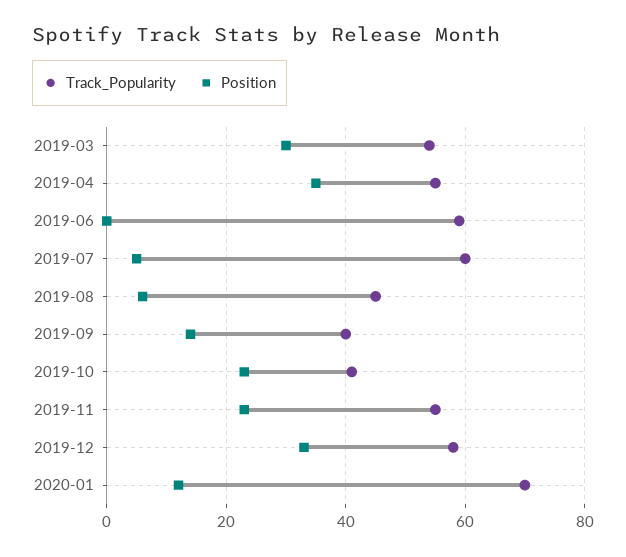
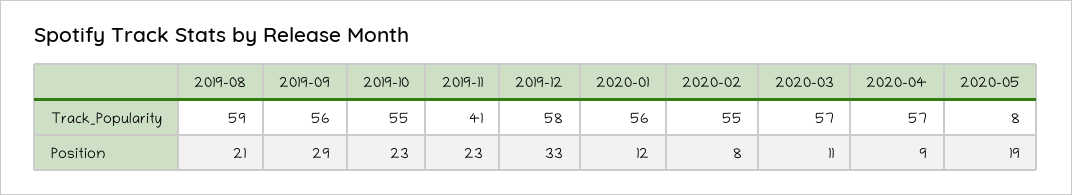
Track_Popularity, 2019-03: 55 -> none
Position, 2019-03: 30 -> none
Track_Popularity, 2019-04: 55 -> none
Position, 2019-04: 35 -> none
Track_Popularity, 2019-06: 60 -> none
Position, 2019-06: 0 -> none
Track_Popularity, 2019-07: 60 -> none
Position, 2019-07: 5 -> none
Track_Popularity, 2019-08: 45 -> 59
Position, 2019-08: 5 -> 21
Track_Popularity, 2019-09: 40 -> 56
Position, 2019-09: 15 -> 29
Track_Popularity, 2019-10: 40 -> 55
Track_Popularity, 2019-11: 55 -> 41
Track_Popularity, 2020-01: 70 -> 56
Track_Popularity, 2020-02: none -> 55
Track_Popularity, 2020-03: none -> 57
Track_Popularity, 2020-04: none -> 57
Track_Popularity, 2020-05: none -> 8
Position, 2020-02: none -> 8
Position, 2020-03: none -> 11
Position, 2020-04: none -> 9
Position, 2020-05: none -> 19

